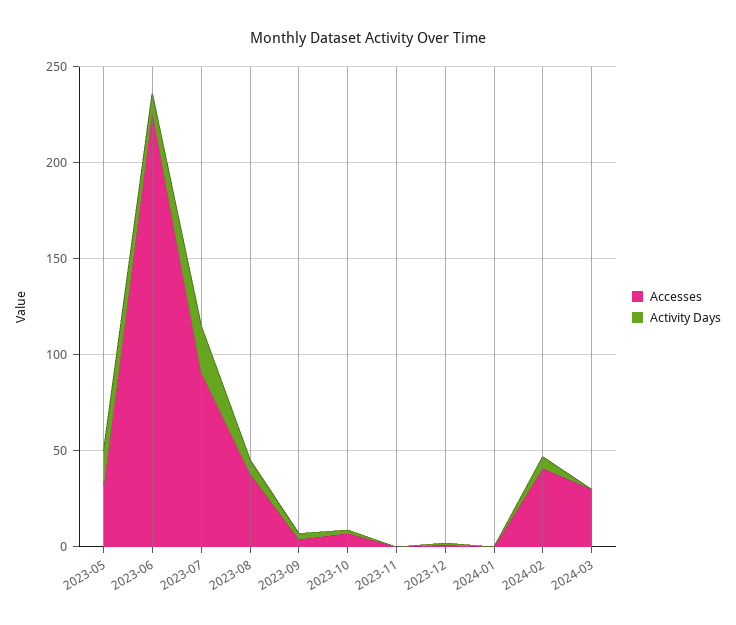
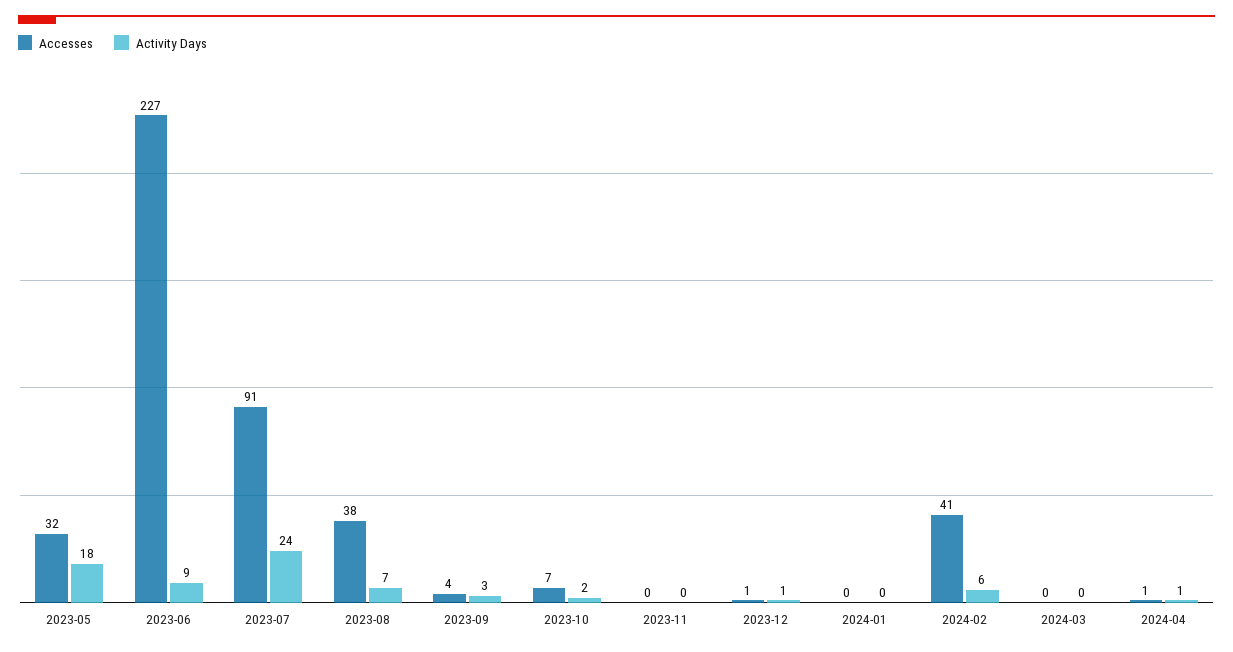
Accesses, 2024-03: 30 -> 0
Accesses, 2024-04: none -> 1
Activity Days, 2024-04: none -> 1

